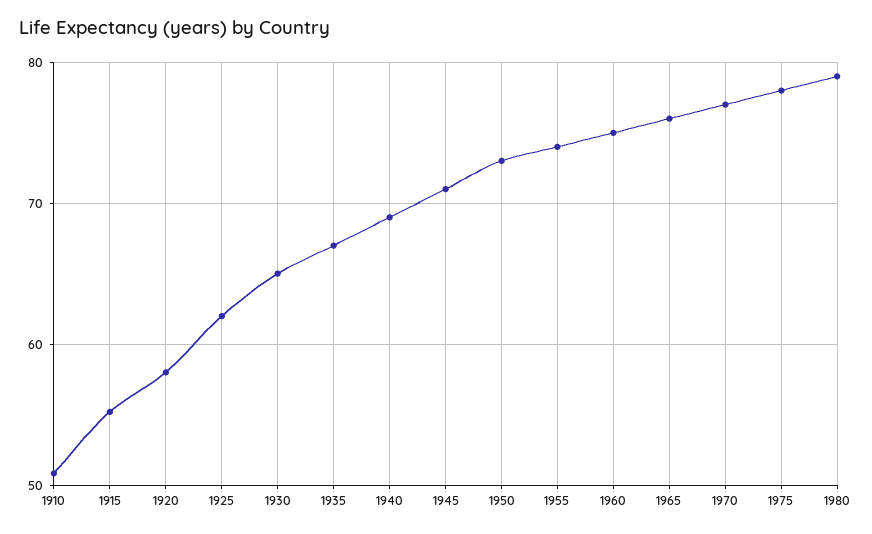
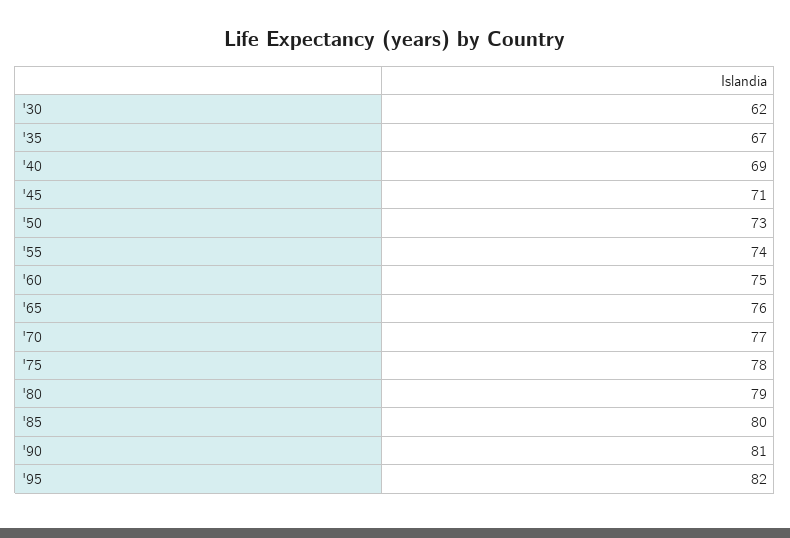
1910: 51 -> none
1915: 55 -> none
1920: 58 -> none
1925: 62 -> none
1930: 65 -> 62
'85: none -> 80
'90: none -> 81
'95: none -> 82

